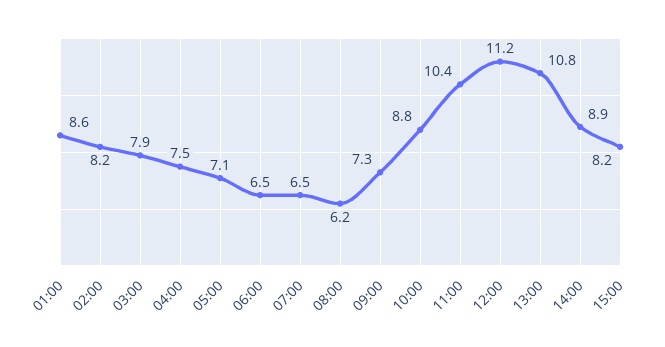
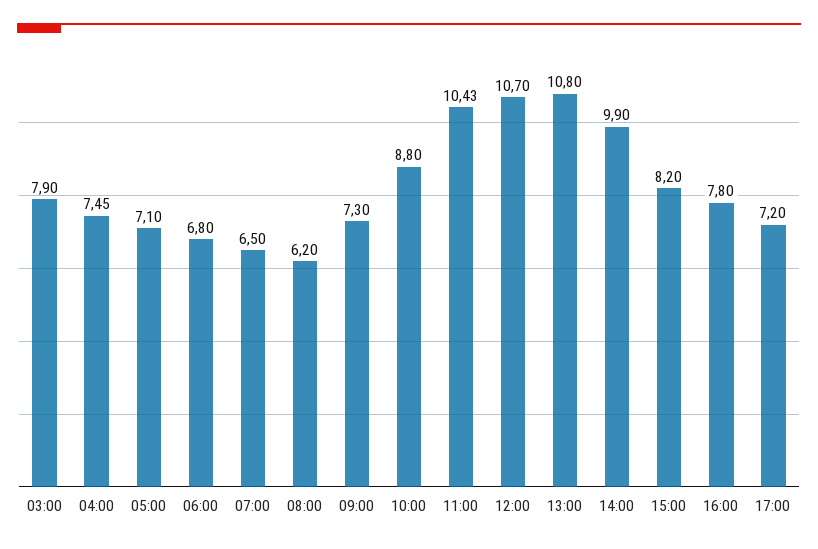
01:00: 8.6 -> none
02:00: 8.2 -> none
06:00: 6.5 -> 6.8
12:00: 11.2 -> 10.7
14:00: 8.9 -> 9.9
16:00: none -> 7.8
17:00: none -> 7.2

